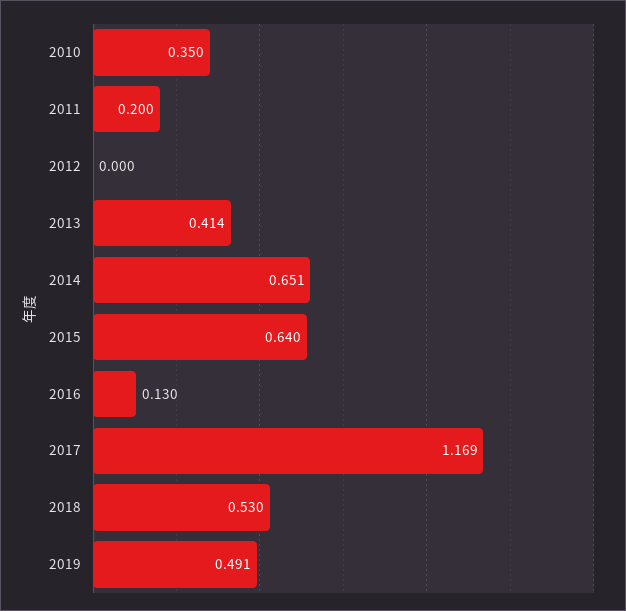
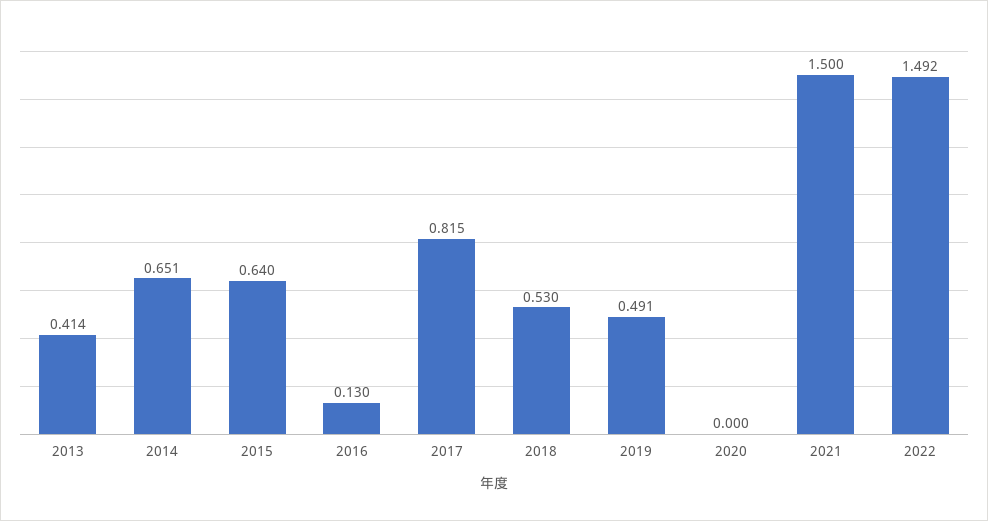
2010: 0.35 -> none
2011: 0.2 -> none
2012: 0 -> none
2017: 1.169 -> 0.815
2020: none -> 0
2021: none -> 1.5
2022: none -> 1.492

